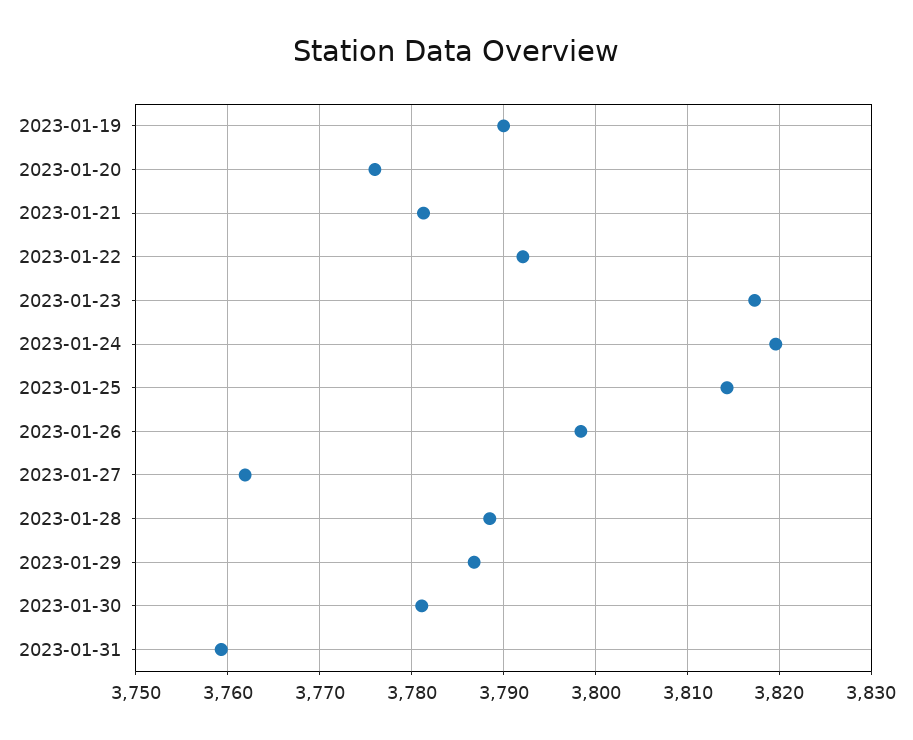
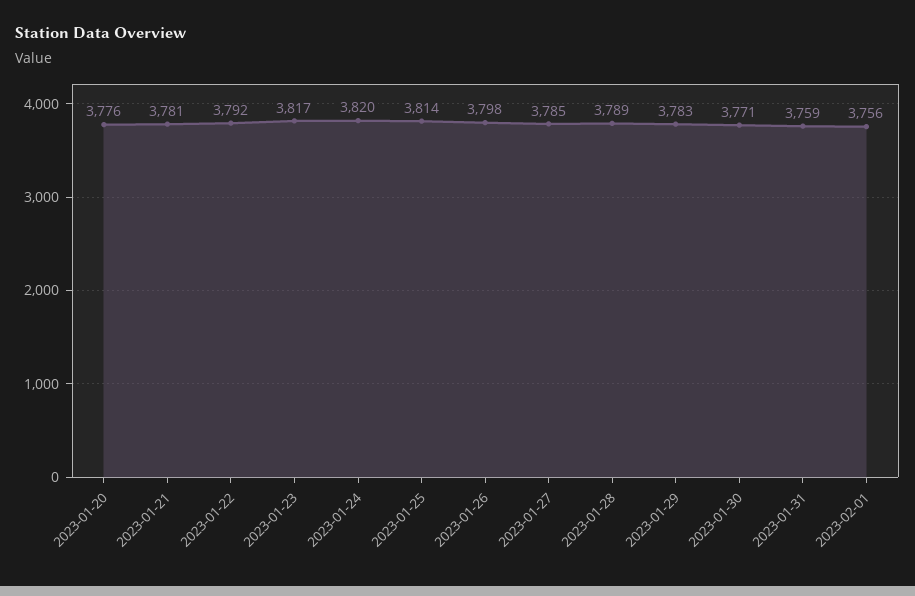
2023-01-19: 3790 -> none
2023-01-27: 3762 -> 3785
2023-01-29: 3787 -> 3783
2023-01-30: 3781 -> 3771
2023-02-01: none -> 3756

